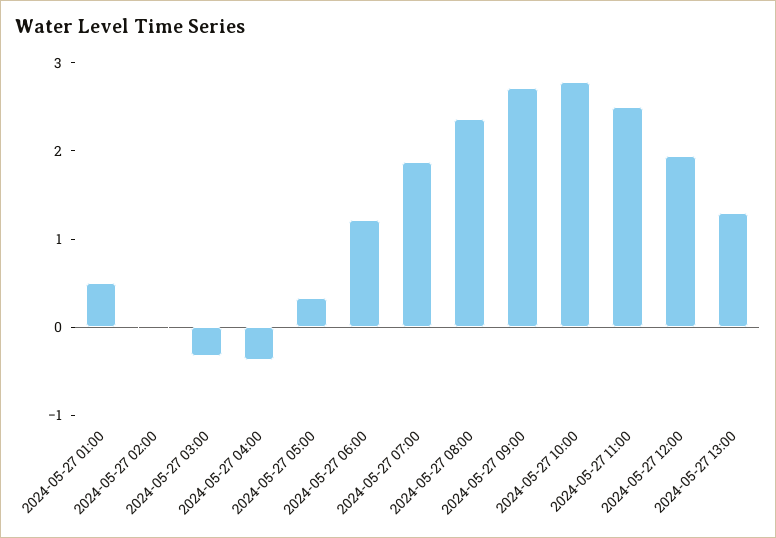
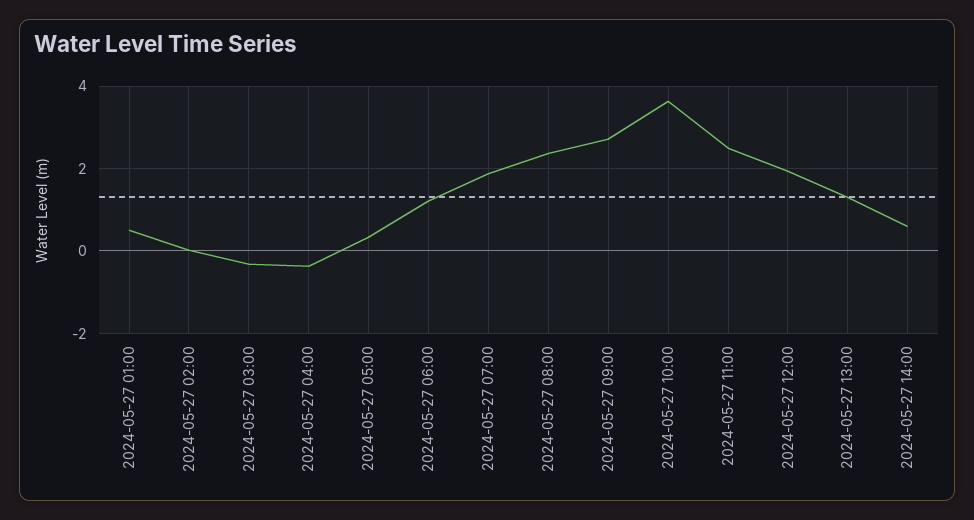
2024-05-27 10:00: 2.8 -> 3.6
2024-05-27 14:00: none -> 0.6

